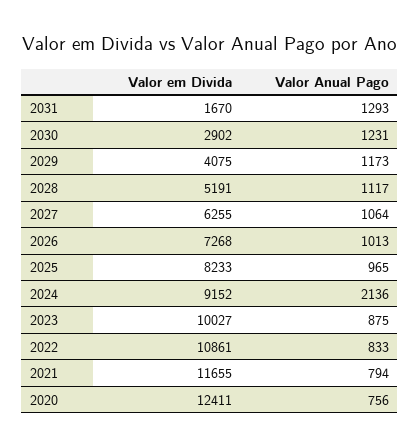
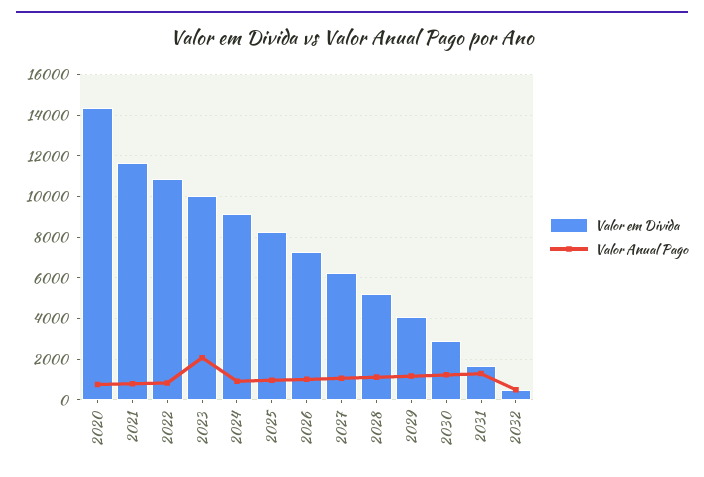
Valor Anual Pago, 2024: 2136 -> 1000
Valor Anual Pago, 2023: 875 -> 2000
Valor em Divida, 2020: 12411 -> 14500
Valor em Divida, 2032: none -> 500
Valor Anual Pago, 2032: none -> 500

